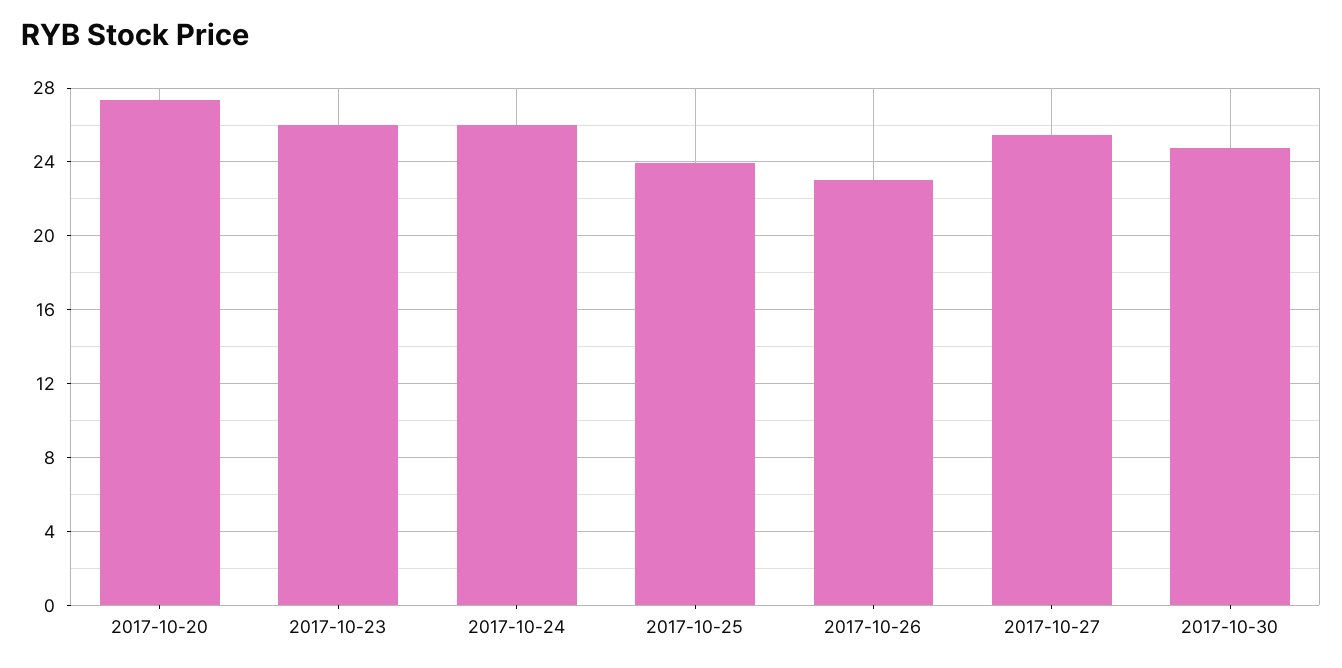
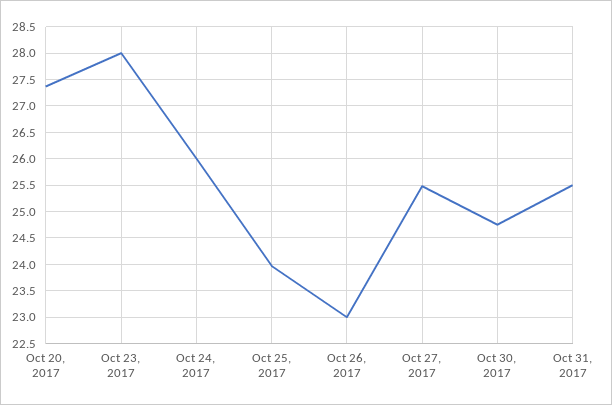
2017-10-23: 26 -> 28
Oct 31, 2017: none -> 25.5

